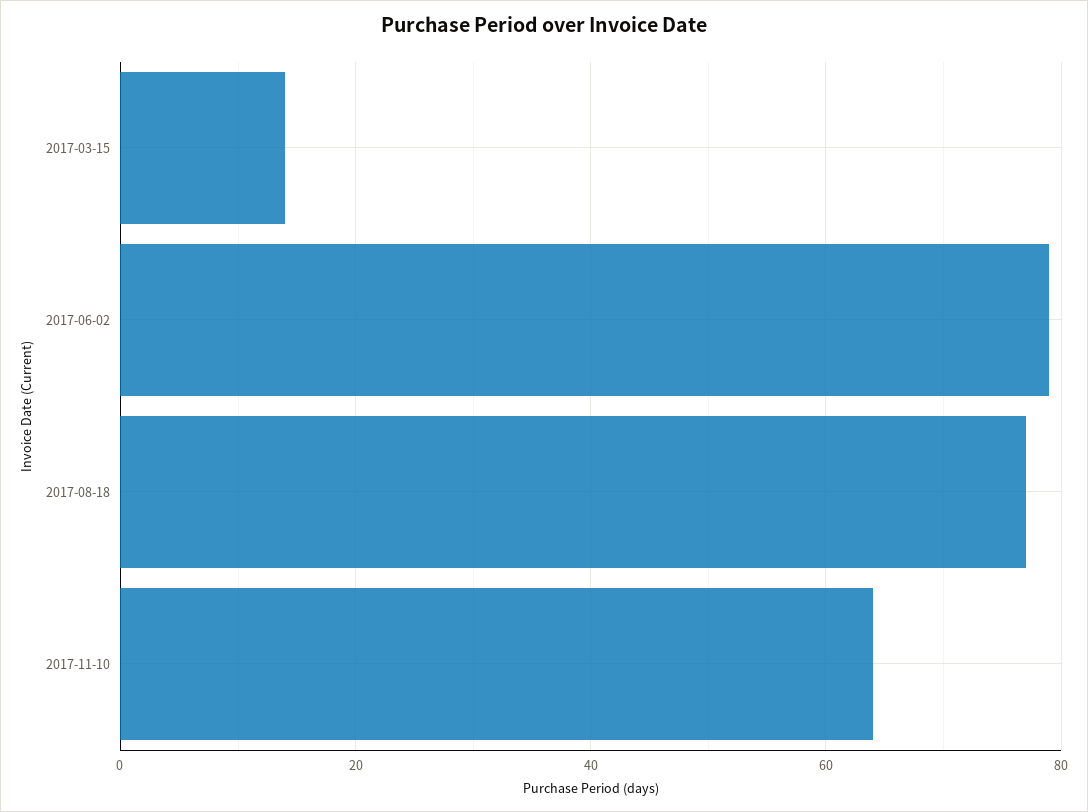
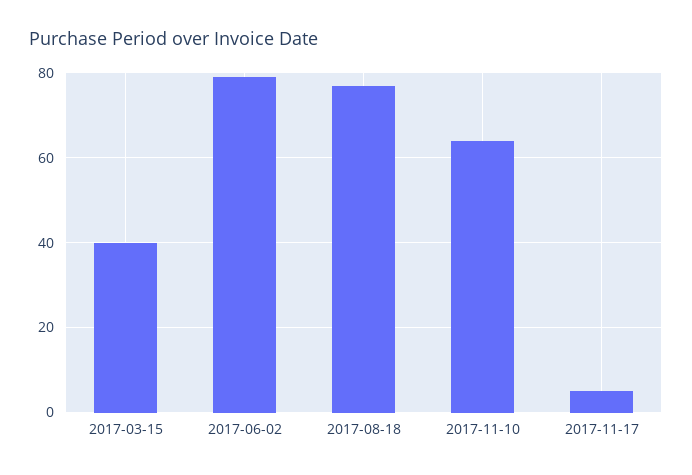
2017-03-15: 15 -> 40
2017-11-17: none -> 5

